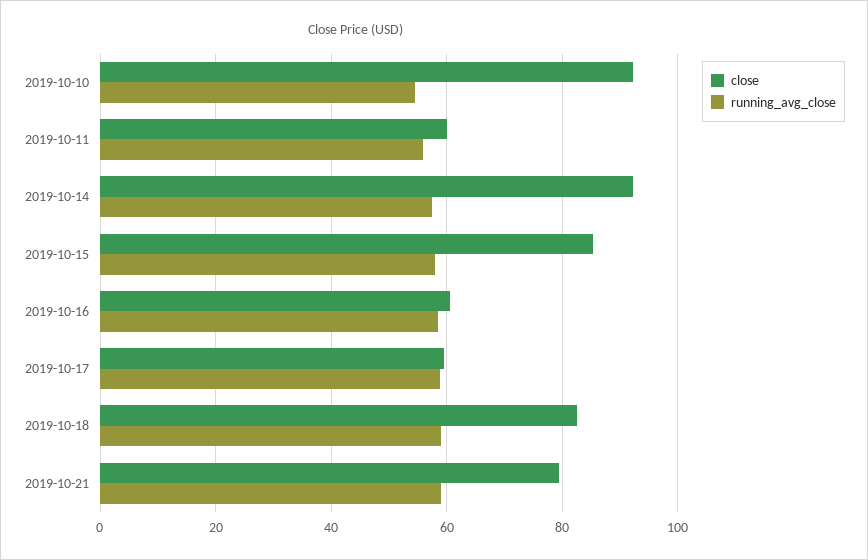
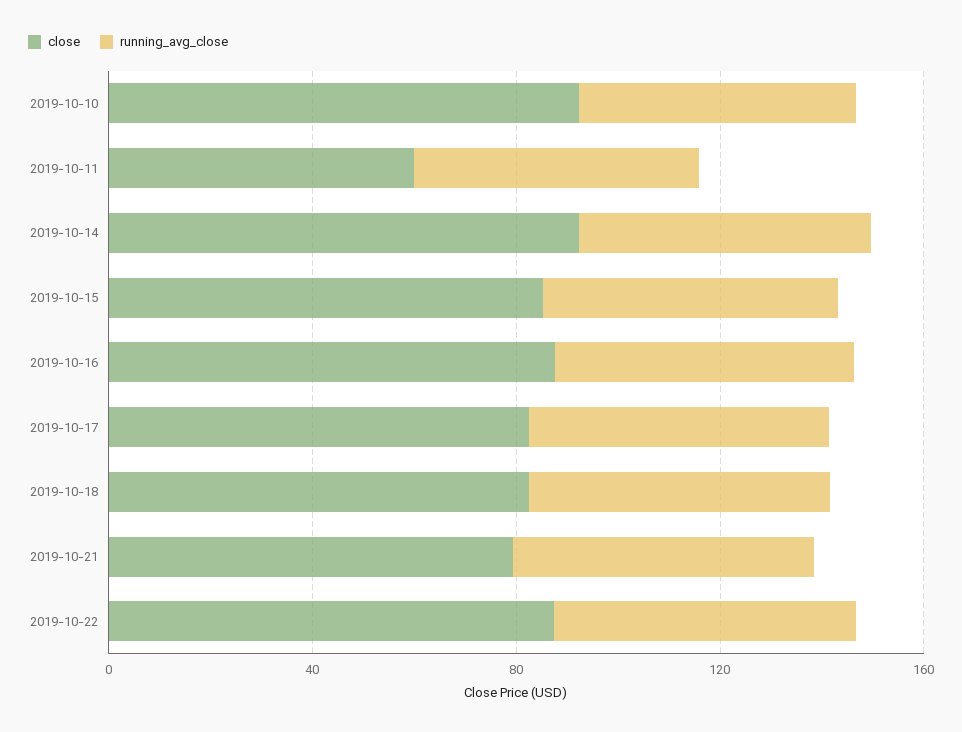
close, 2019-10-16: 60 -> 90
close, 2019-10-17: 60 -> 80
close, 2019-10-22: none -> 90
running_avg_close, 2019-10-22: none -> 60

